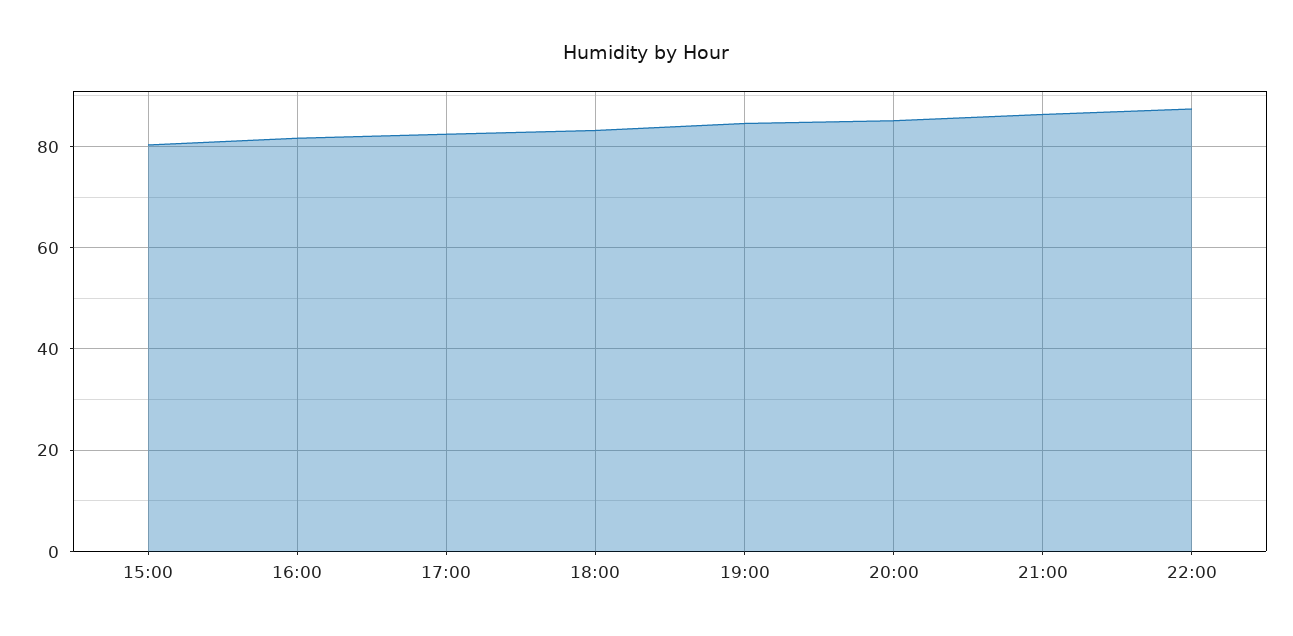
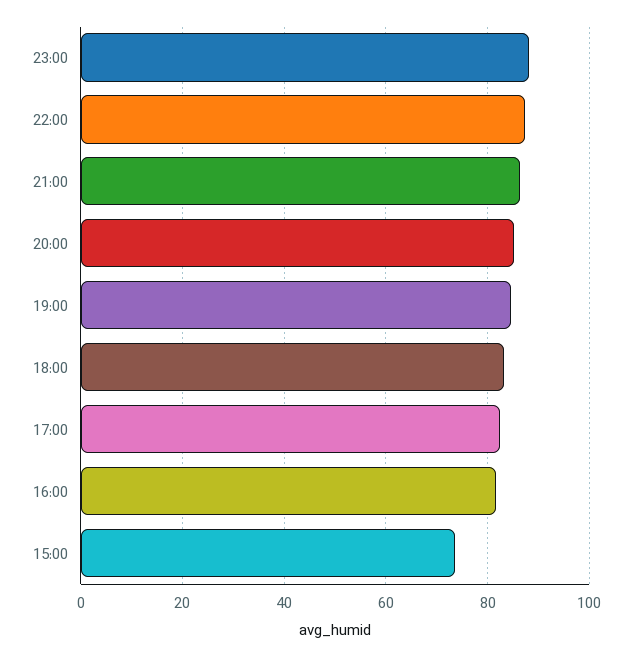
15:00: 80 -> 74
23:00: none -> 88

